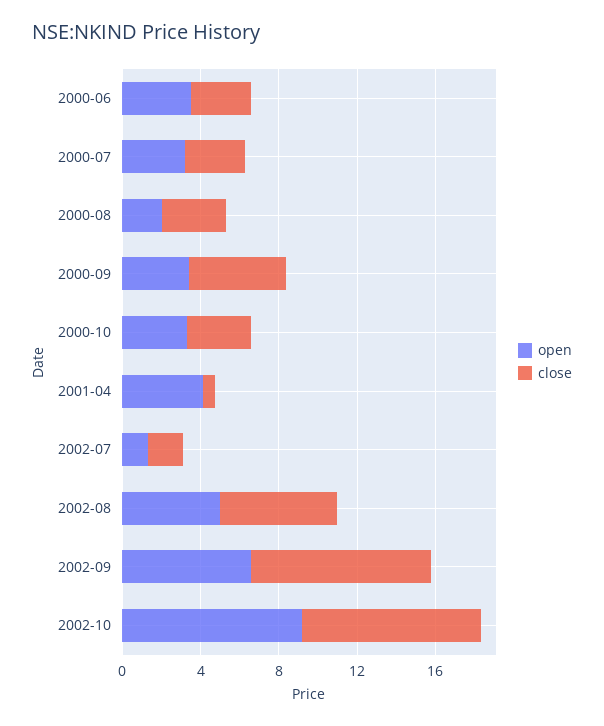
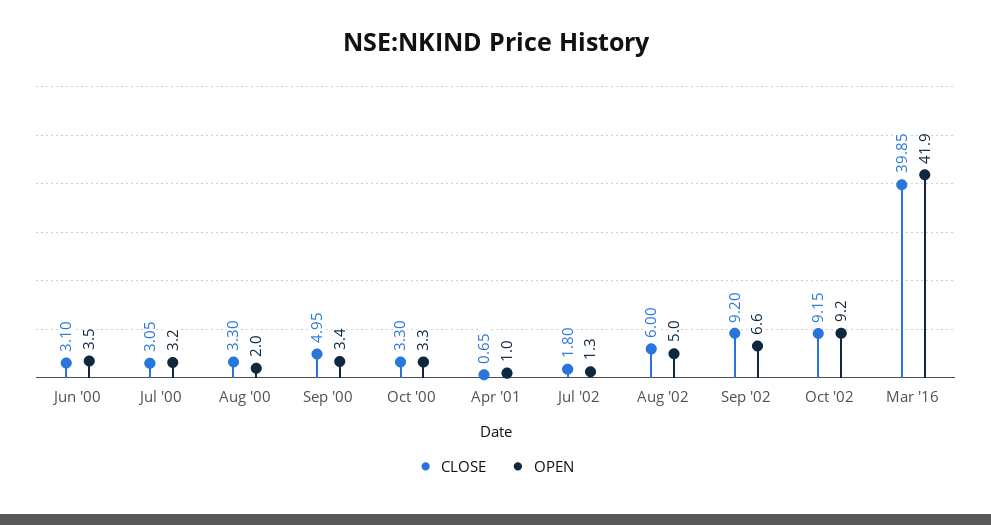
open, 2001-04: 4 -> 1
close, Mar '16: none -> 39.85
open, Mar '16: none -> 41.9

